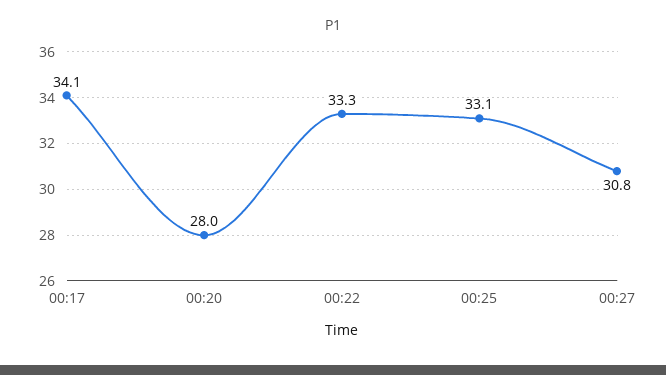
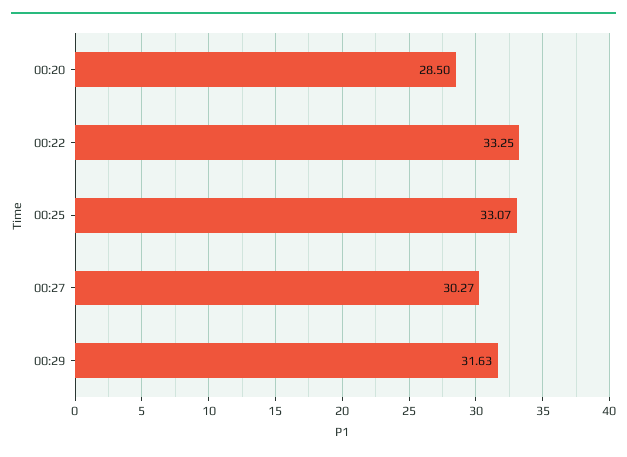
00:17: 34.1 -> none
00:20: 28 -> 28.5
00:27: 30.8 -> 30.27
00:29: none -> 31.63

